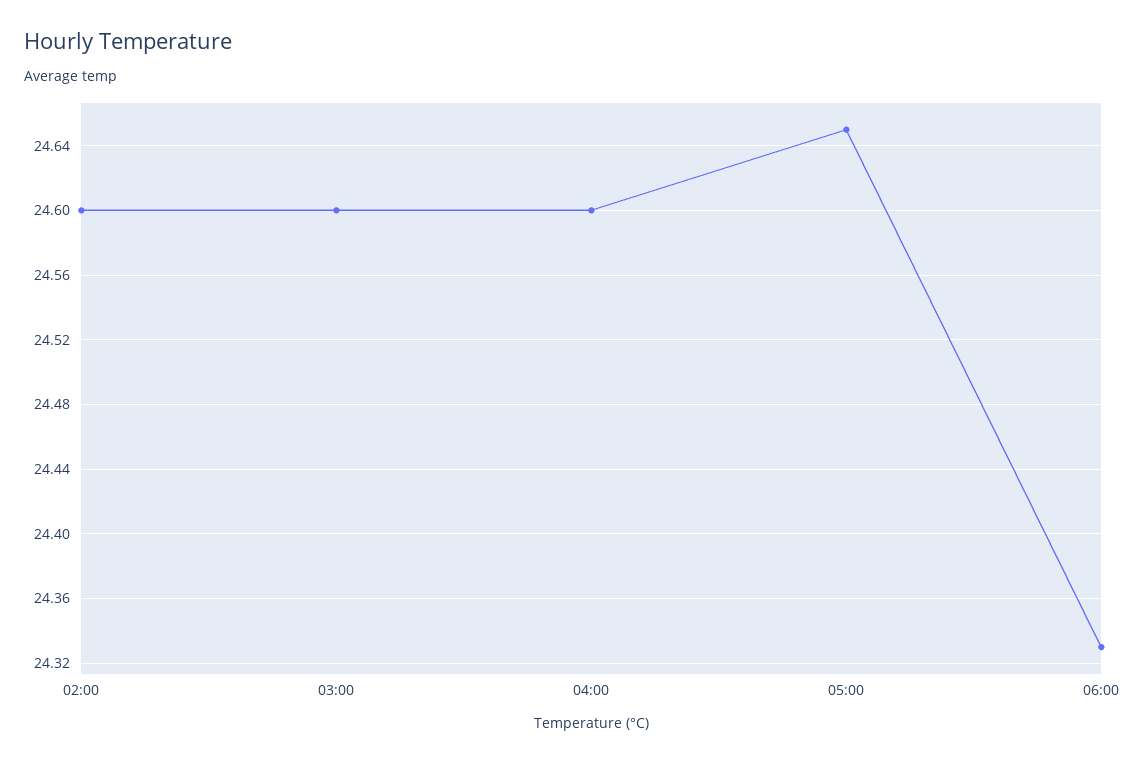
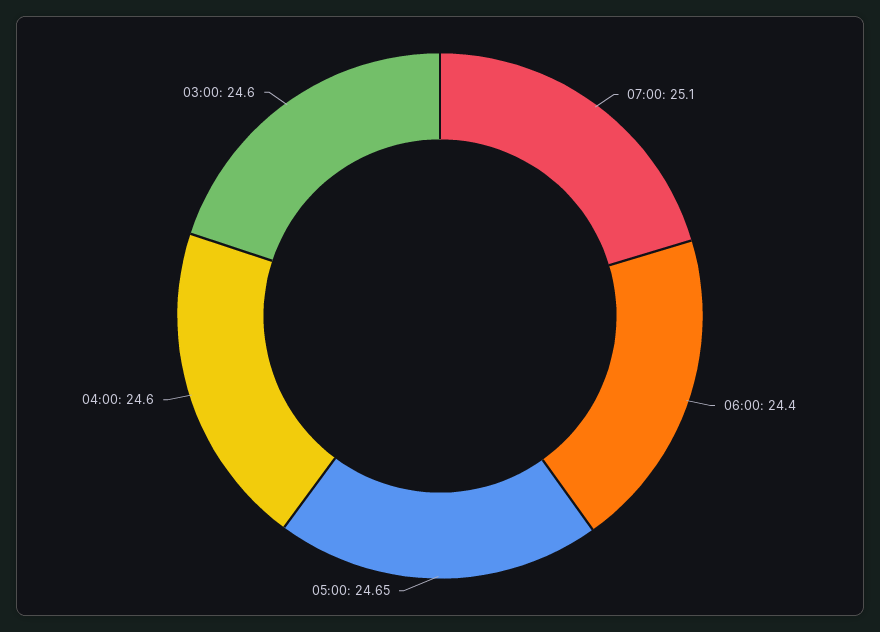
02:00: 24.6 -> none
06:00: 24.33 -> 24.4
07:00: none -> 25.1

